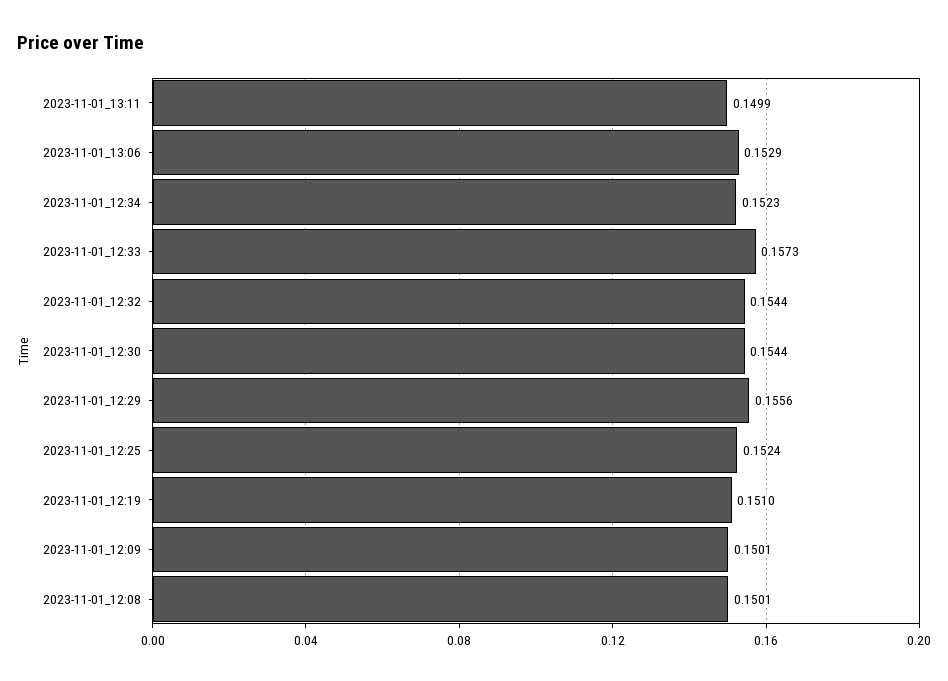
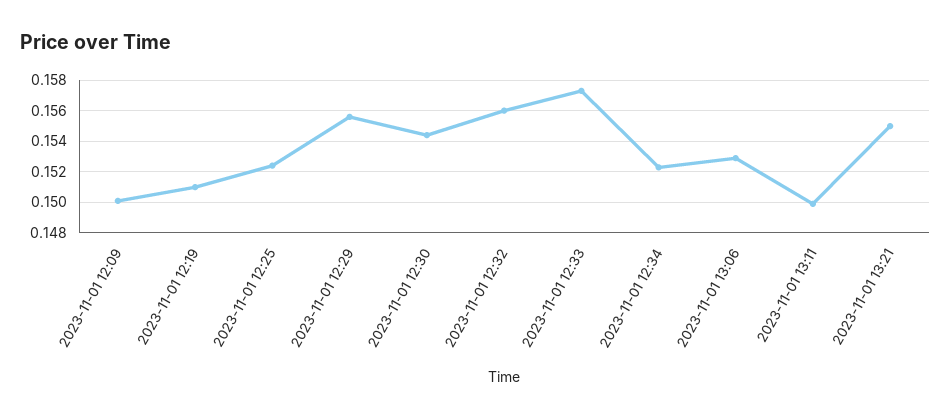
2023-11-01_12:32: 0.1544 -> 0.156
2023-11-01_12:08: 0.1501 -> none
2023-11-01 13:21: none -> 0.155

